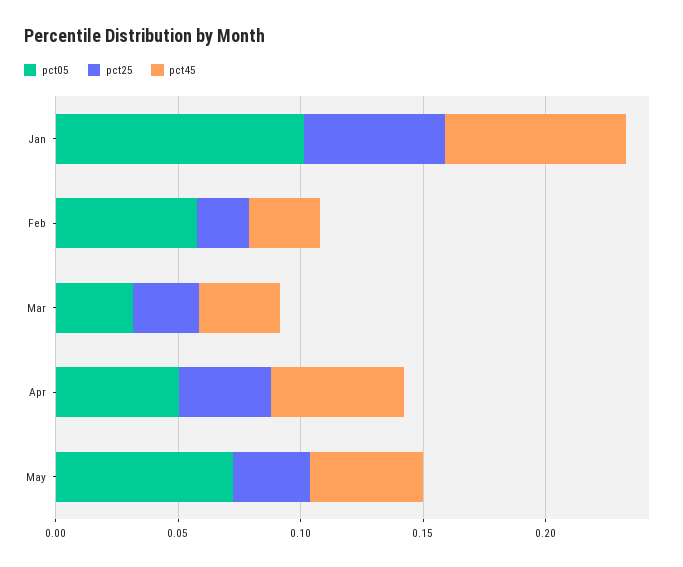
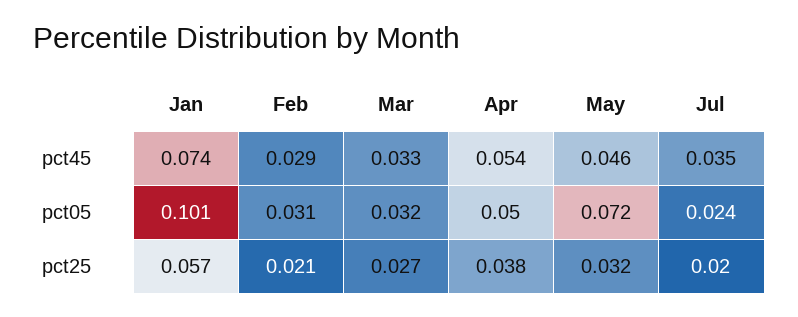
pct05, Feb: 0.06 -> 0.031
pct45, Jul: none -> 0.035
pct05, Jul: none -> 0.024
pct25, Jul: none -> 0.02

